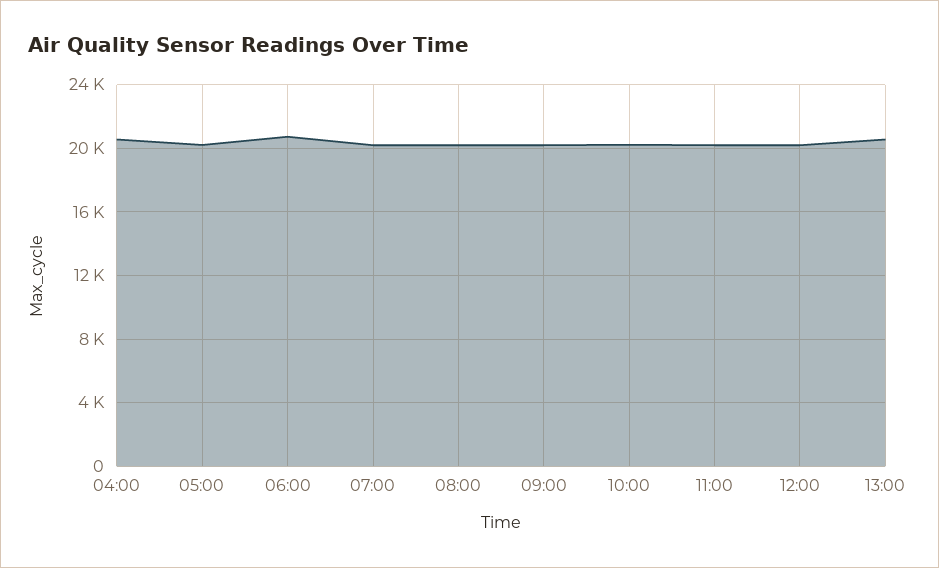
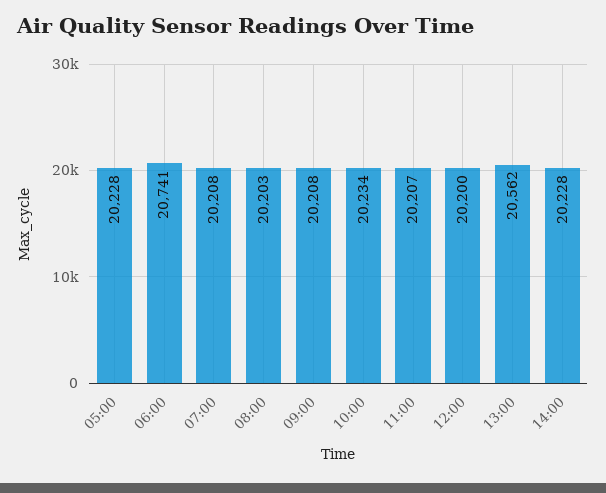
04:00: 20500 -> none
14:00: none -> 20228

